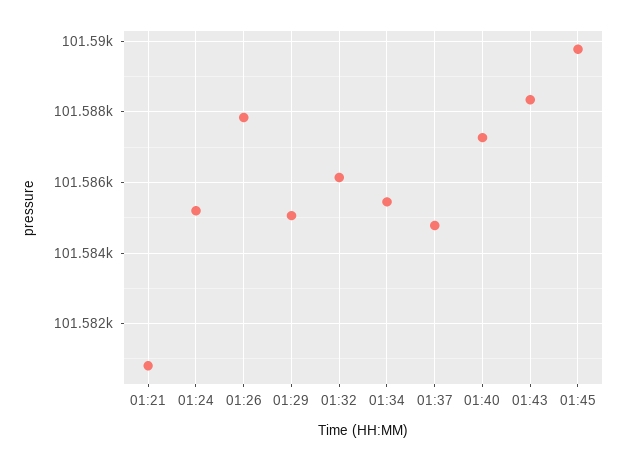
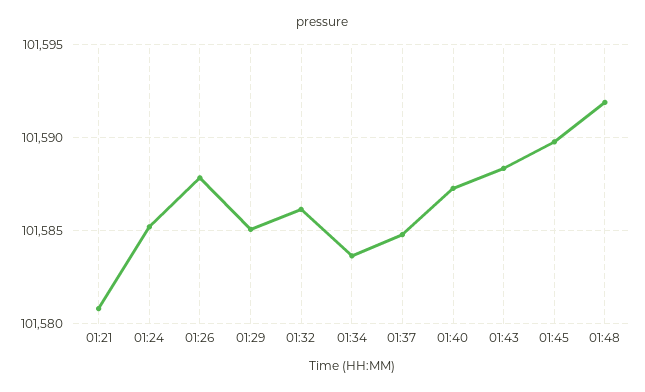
01:34: 101585.4 -> 101583.5
01:48: none -> 101592

